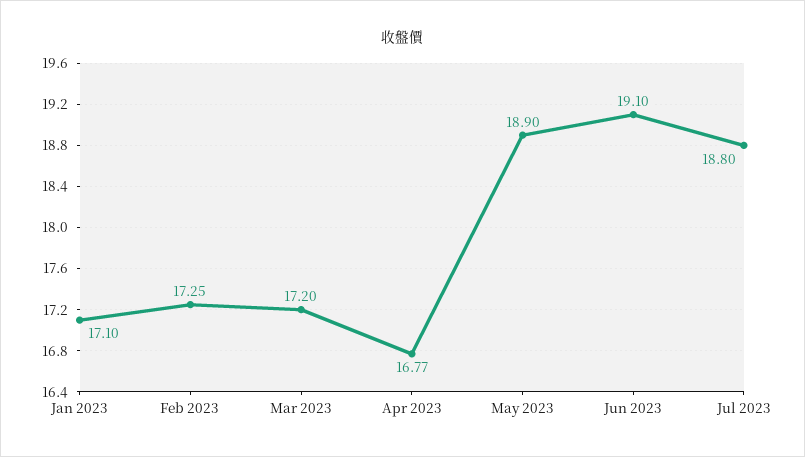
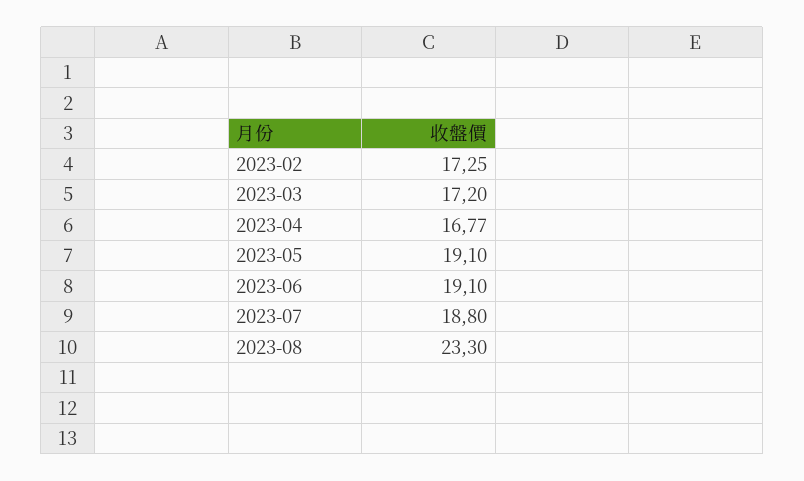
Jan 2023: 17.1 -> none
May 2023: 18.9 -> 19.1
2023-08: none -> 23.3

